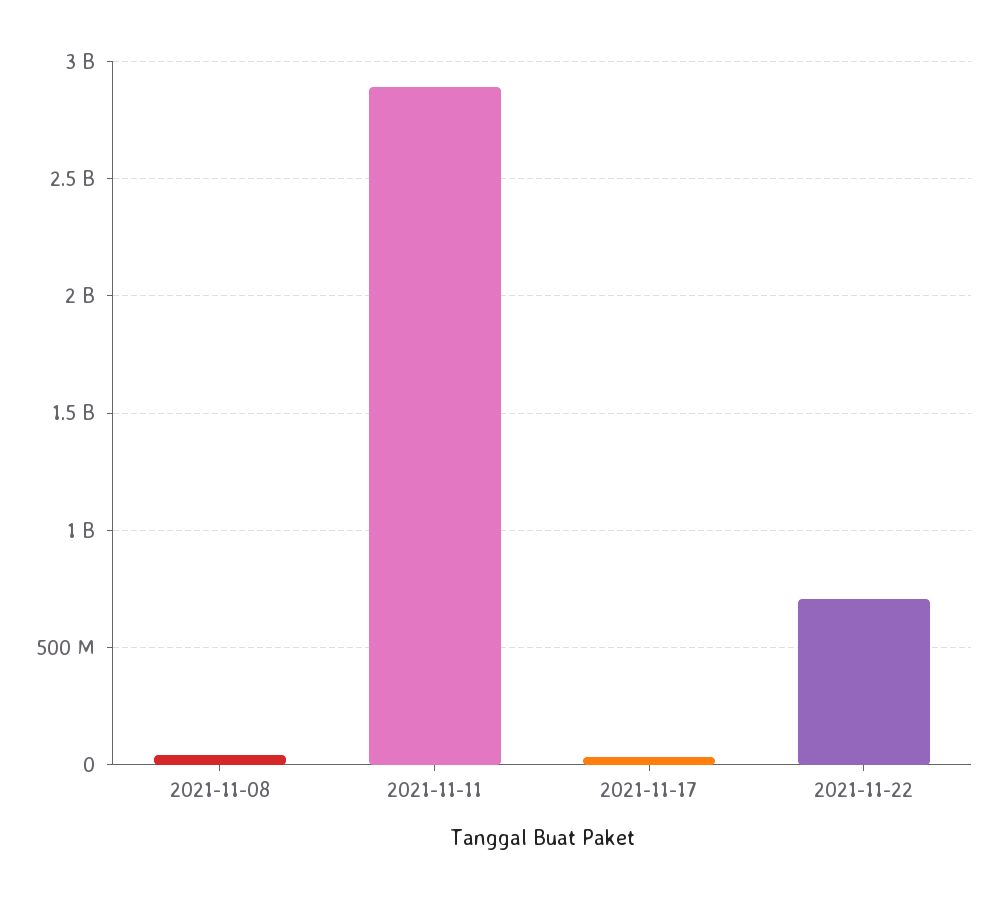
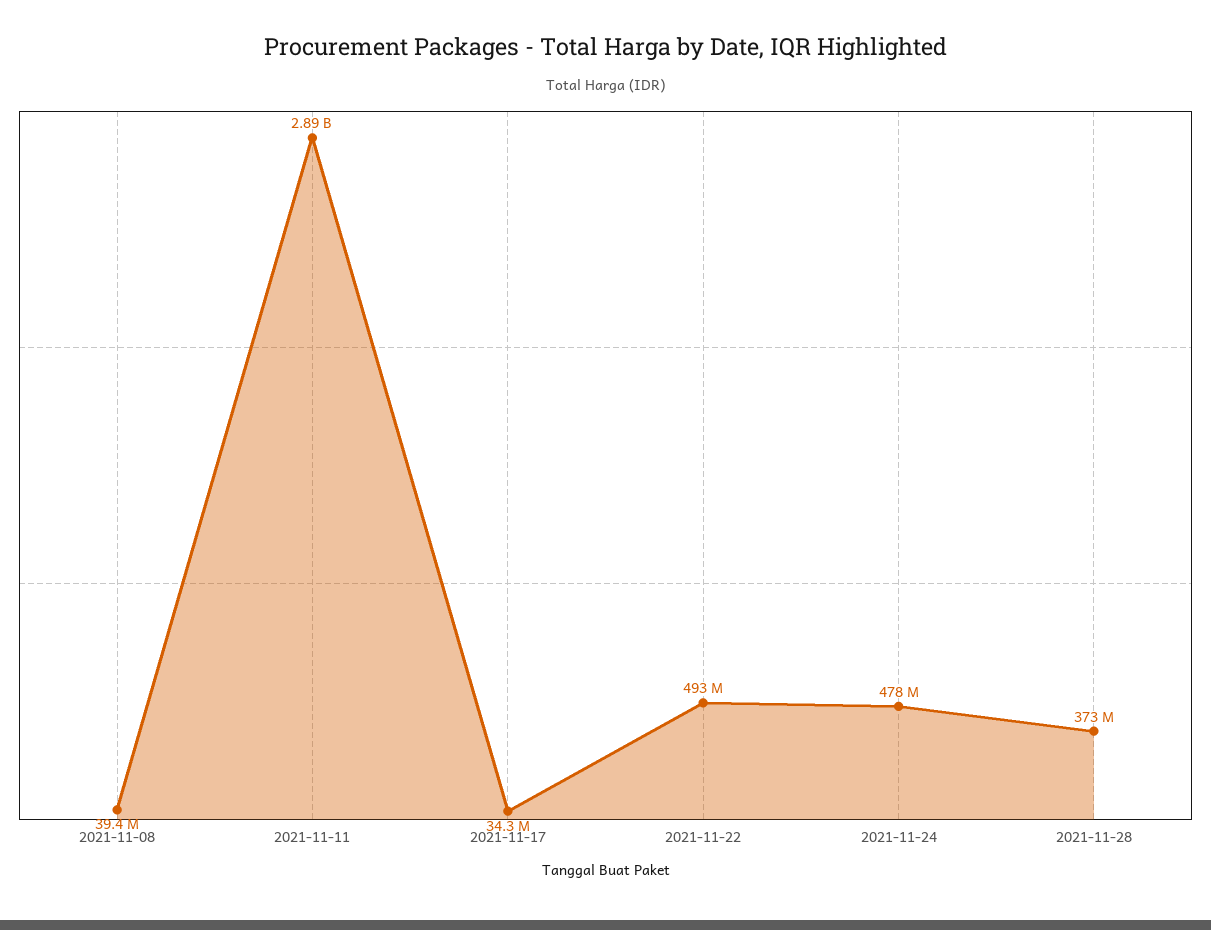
2021-11-22: 700000000 -> 493000000
2021-11-24: none -> 478000000
2021-11-28: none -> 373000000

